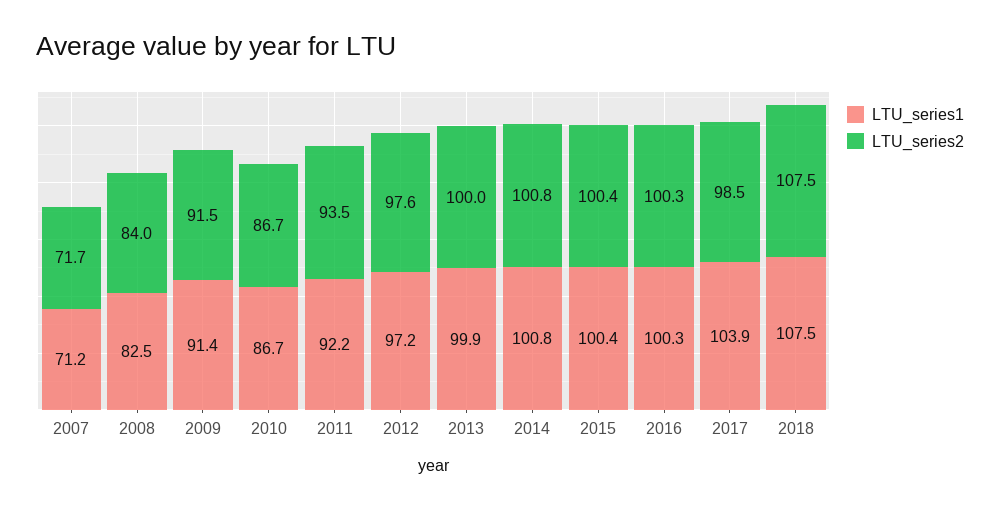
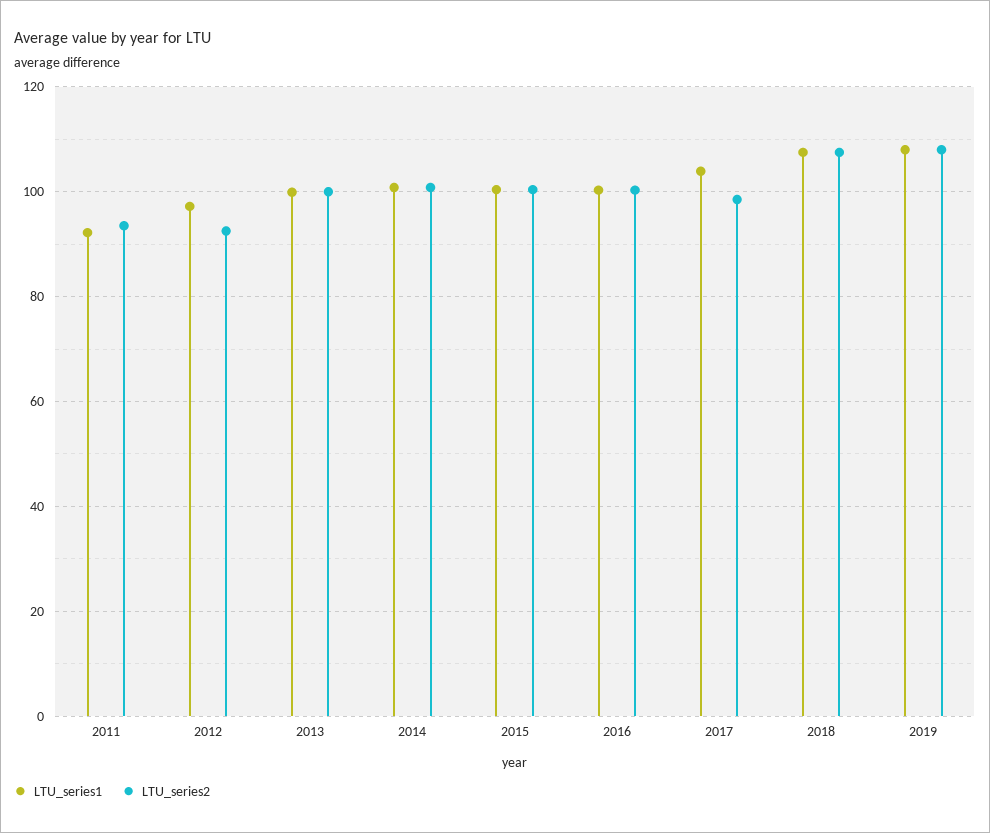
LTU_series1, 2007: 71.2 -> none
LTU_series2, 2007: 71.7 -> none
LTU_series1, 2008: 82.5 -> none
LTU_series2, 2008: 84 -> none
LTU_series1, 2009: 91.4 -> none
LTU_series2, 2009: 91.5 -> none
LTU_series1, 2010: 86.7 -> none
LTU_series2, 2010: 86.7 -> none
LTU_series2, 2012: 97.6 -> 92
LTU_series1, 2019: none -> 108
LTU_series2, 2019: none -> 108

